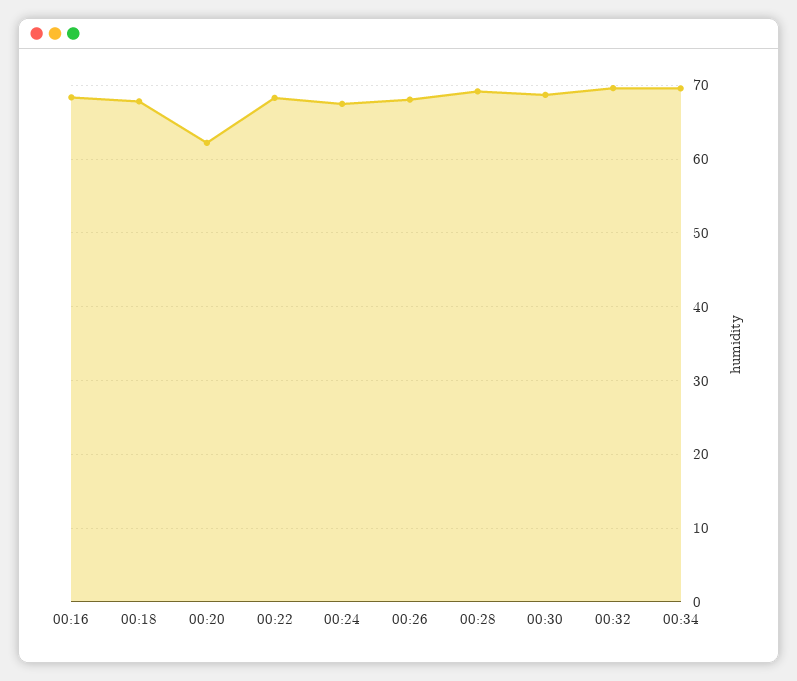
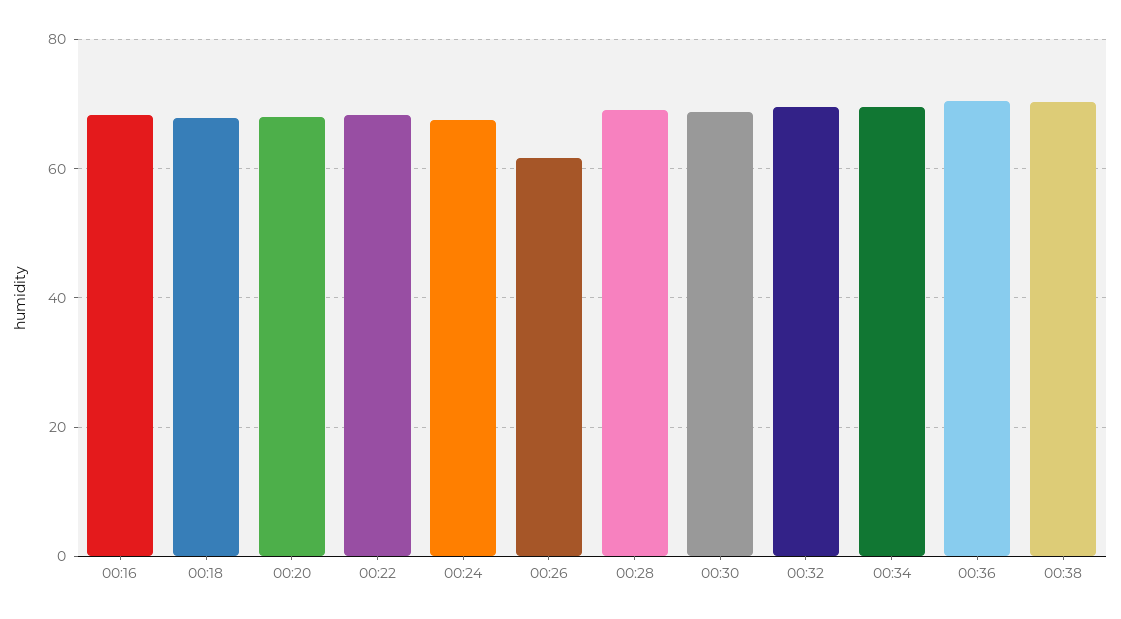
00:20: 62 -> 68
00:26: 68 -> 62
00:36: none -> 70
00:38: none -> 70

